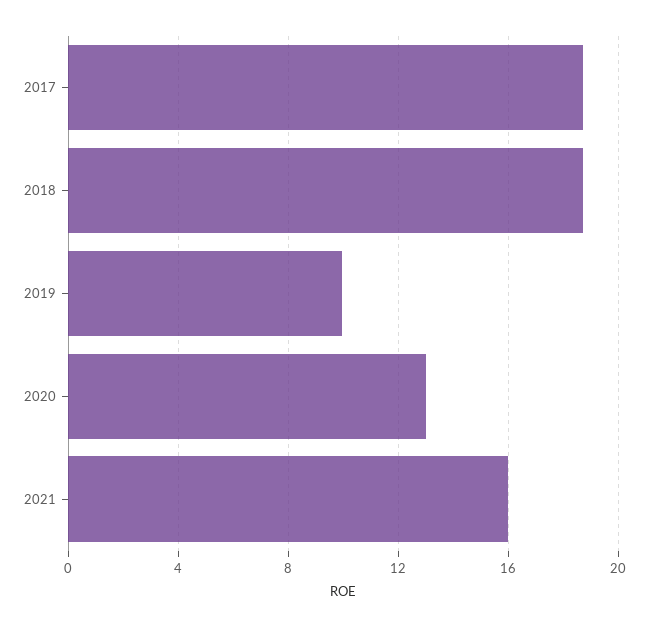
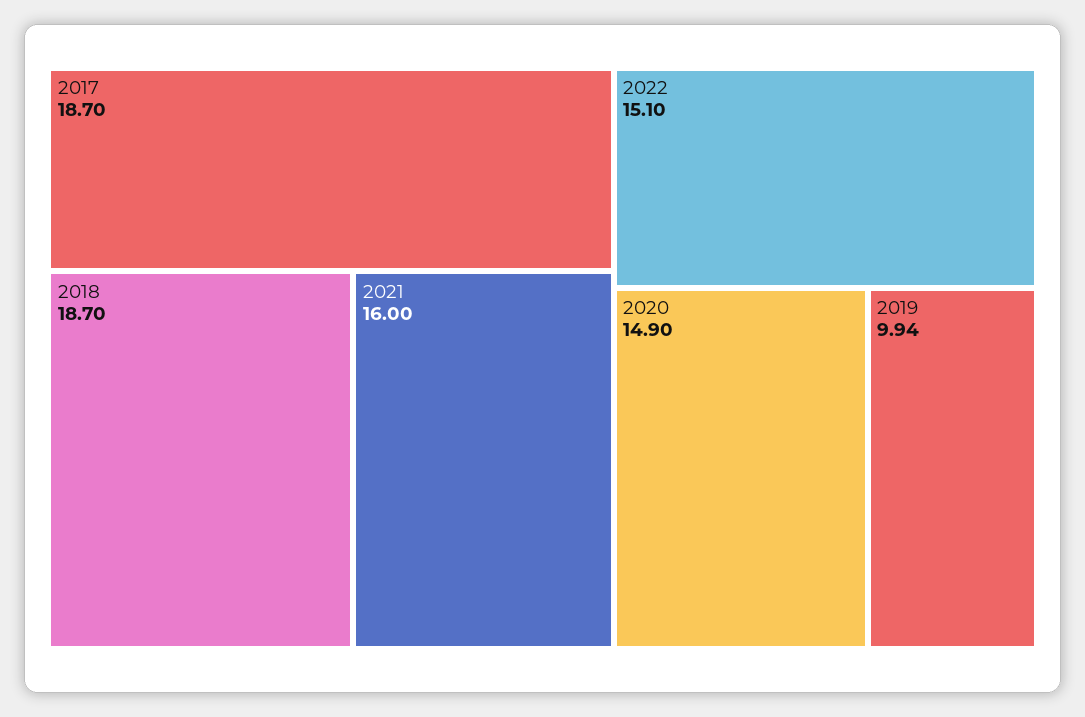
2020: 13 -> 14.9
2022: none -> 15.1

